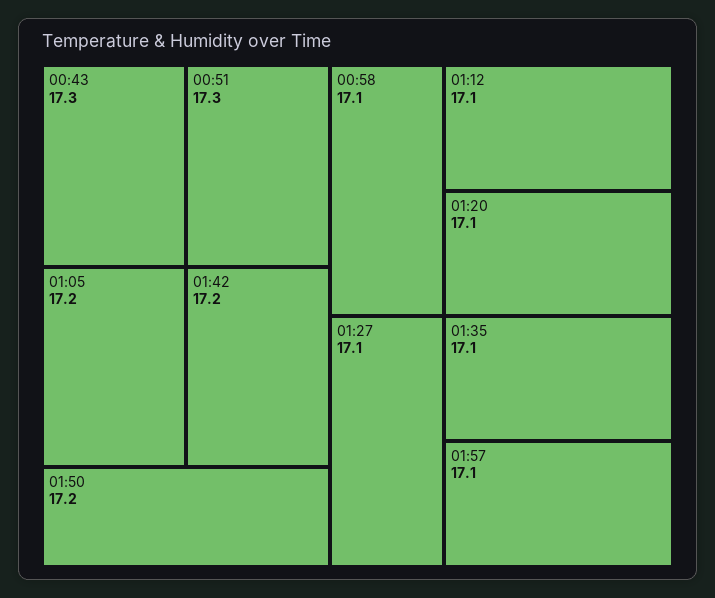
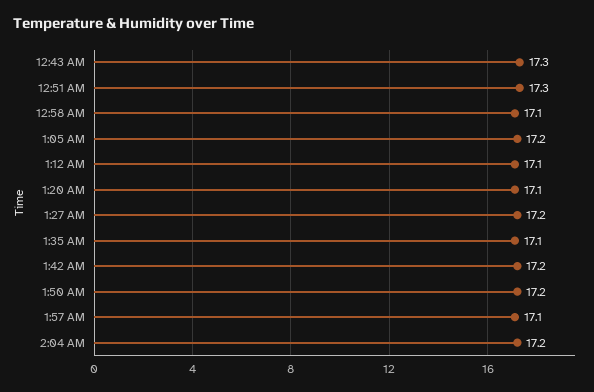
01:27: 17.1 -> 17.2
2:04 AM: none -> 17.2

